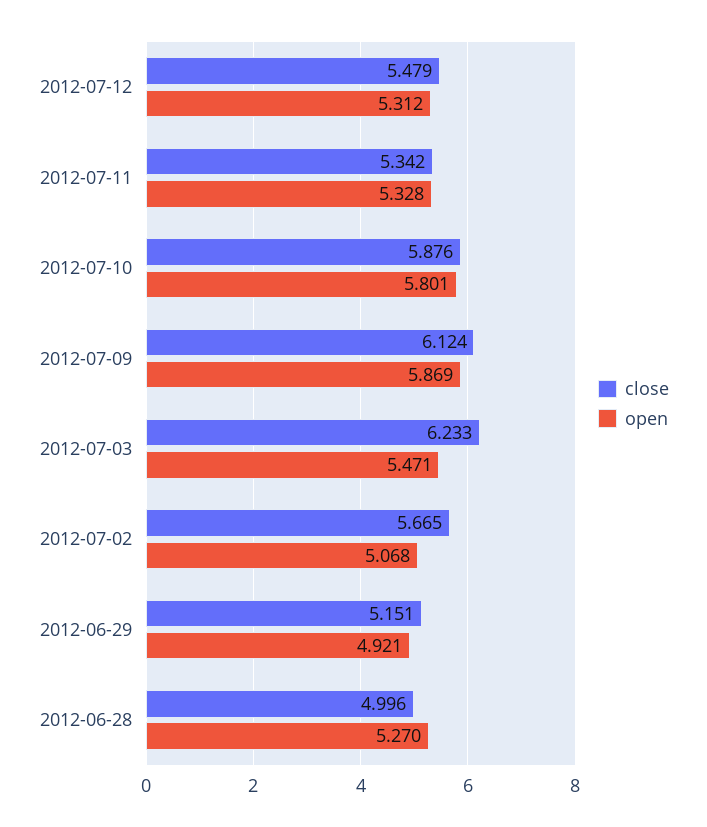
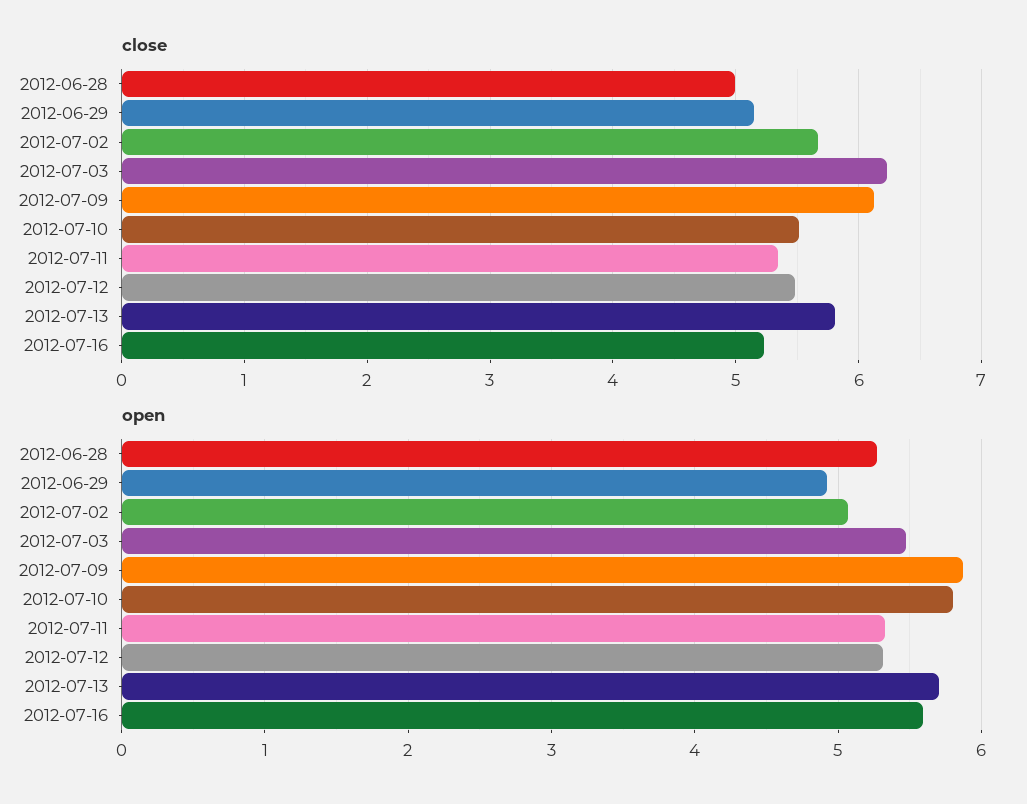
close, 2012-07-10: 5.876 -> 5.5
close, 2012-07-13: none -> 5.8
close, 2012-07-16: none -> 5.2
open, 2012-07-13: none -> 5.7
open, 2012-07-16: none -> 5.6

